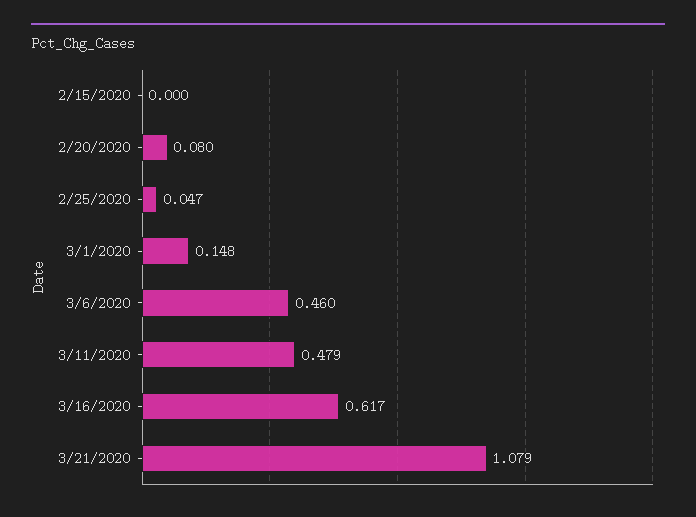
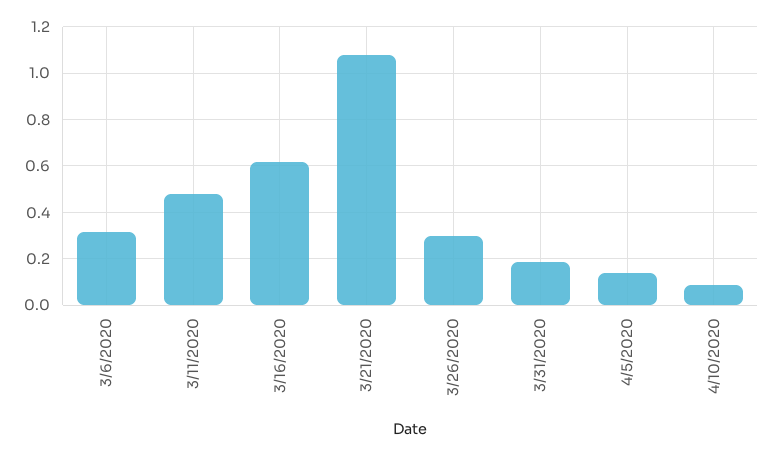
2/15/2020: 0 -> none
2/20/2020: 0.08 -> none
2/25/2020: 0.047 -> none
3/1/2020: 0.148 -> none
3/6/2020: 0.46 -> 0.3
3/26/2020: none -> 0.3
3/31/2020: none -> 0.2
4/5/2020: none -> 0.15
4/10/2020: none -> 0.1

